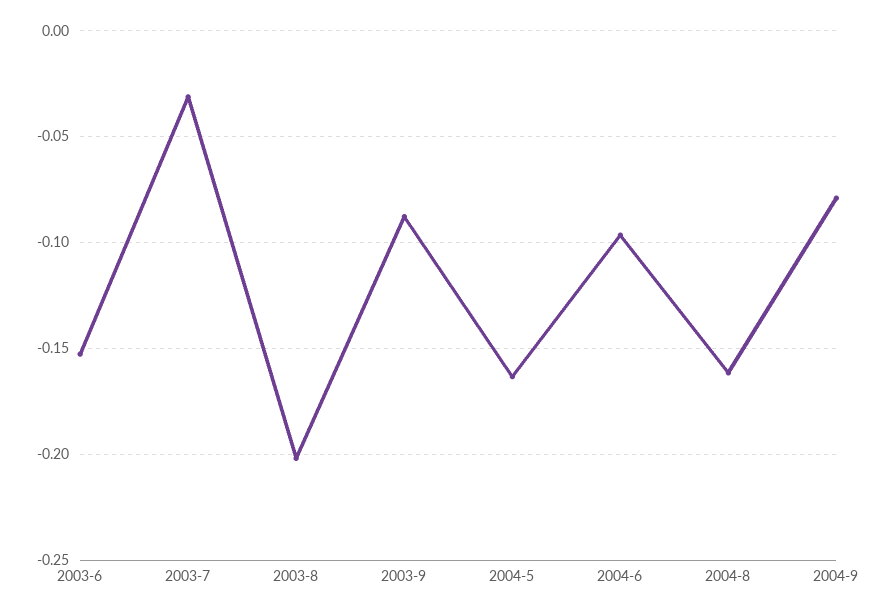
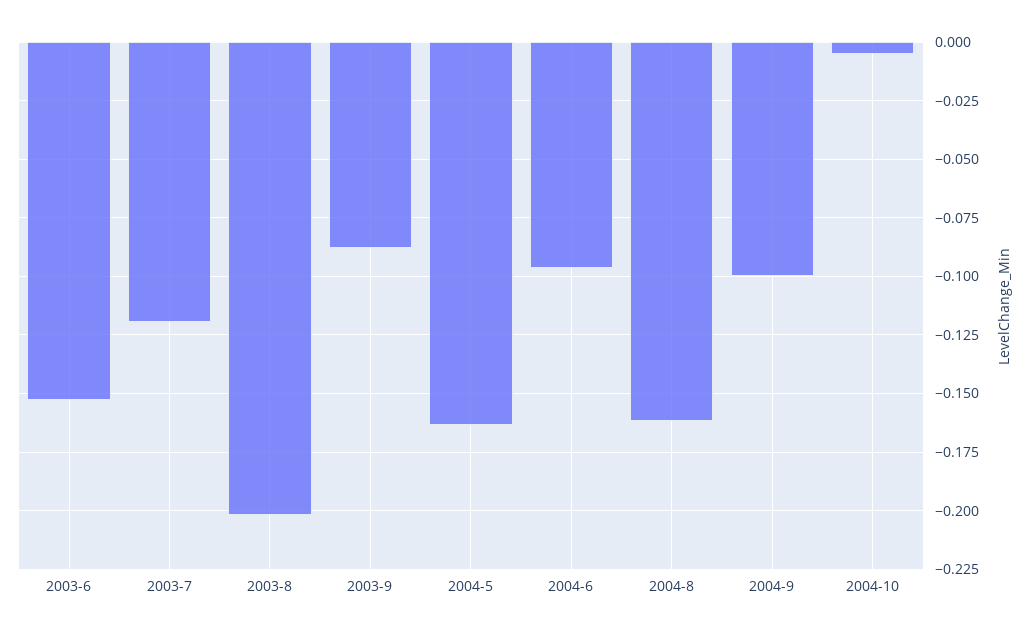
2003-7: -0.03 -> -0.12
2004-9: -0.08 -> -0.1
2004-10: none -> -0.005

